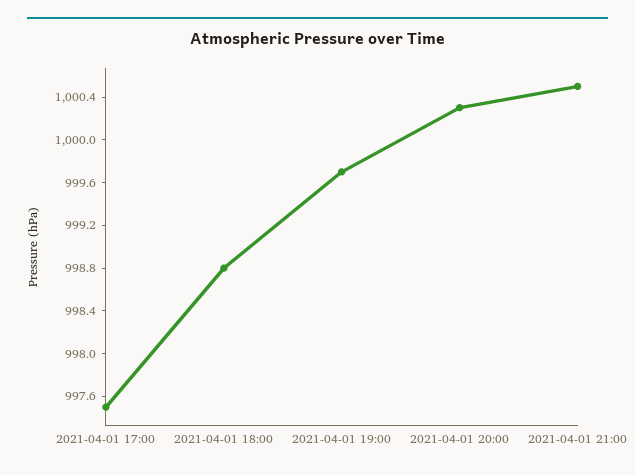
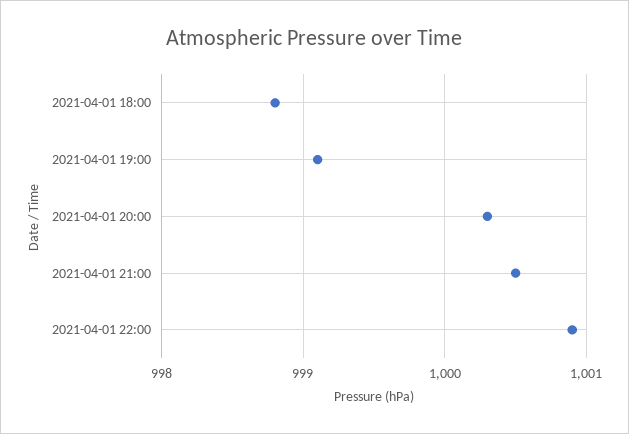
2021-04-01 17:00: 997.5 -> none
2021-04-01 19:00: 999.7 -> 999.1
2021-04-01 22:00: none -> 1000.9

